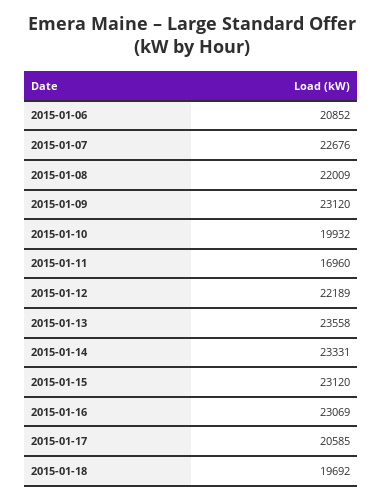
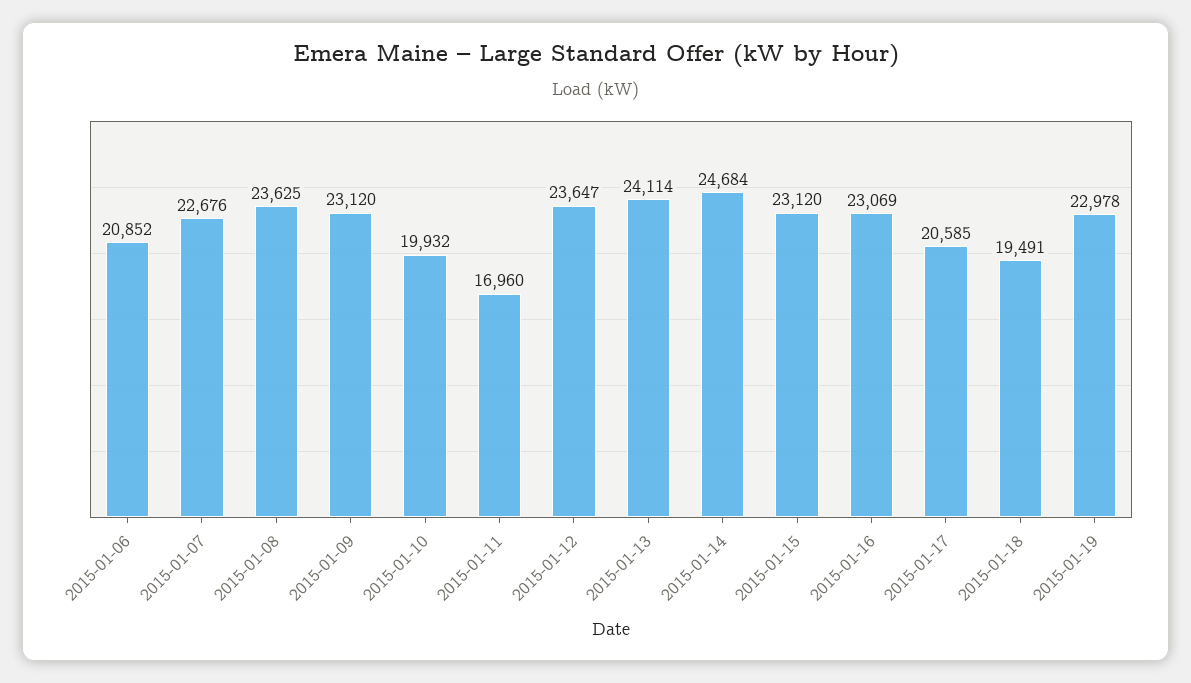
2015-01-08: 22009 -> 23625
2015-01-12: 22189 -> 23647
2015-01-13: 23558 -> 24114
2015-01-14: 23331 -> 24684
2015-01-18: 19692 -> 19491
2015-01-19: none -> 22978

